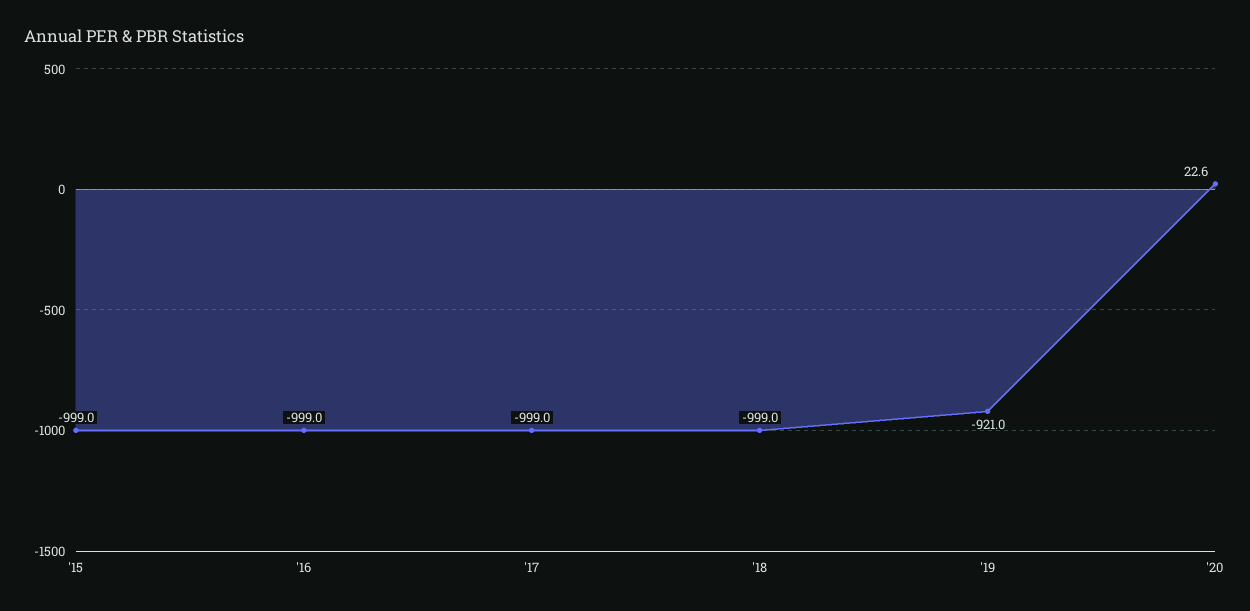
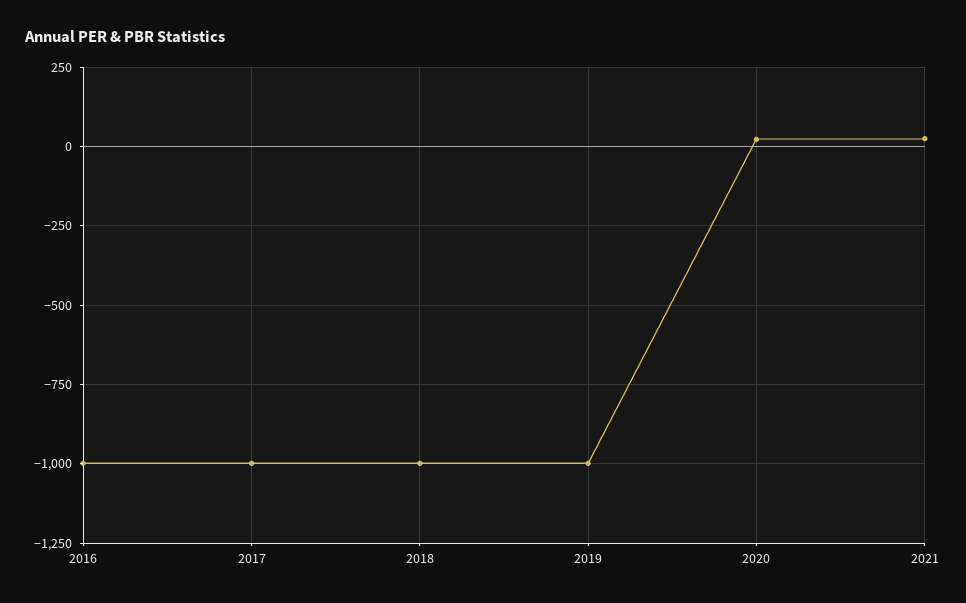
'15: -999 -> none
'19: -921 -> -1000
2021: none -> 25

